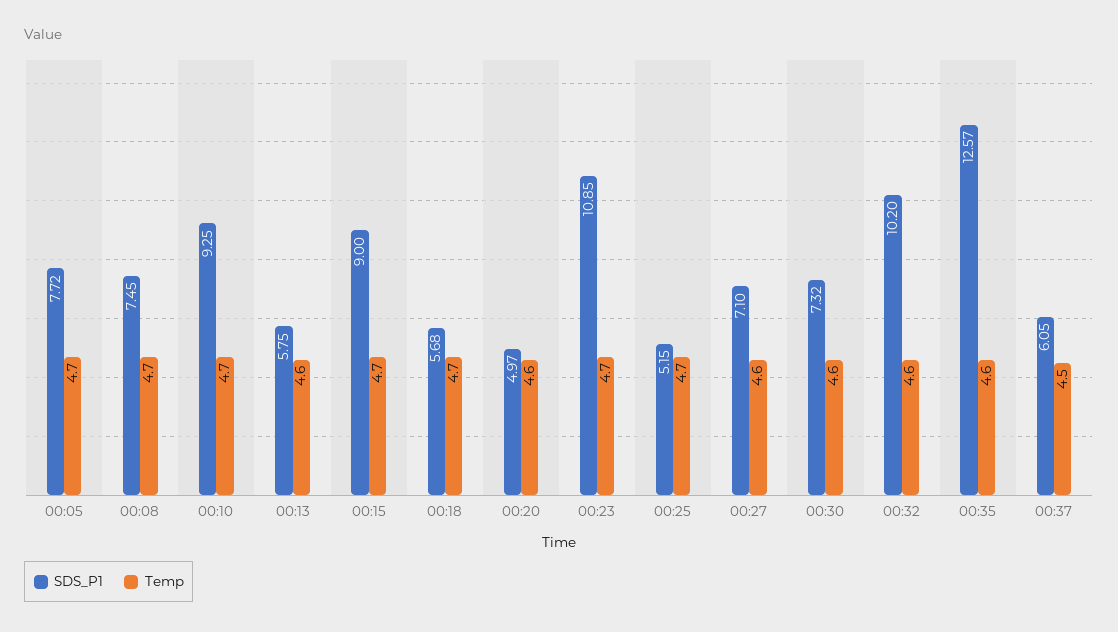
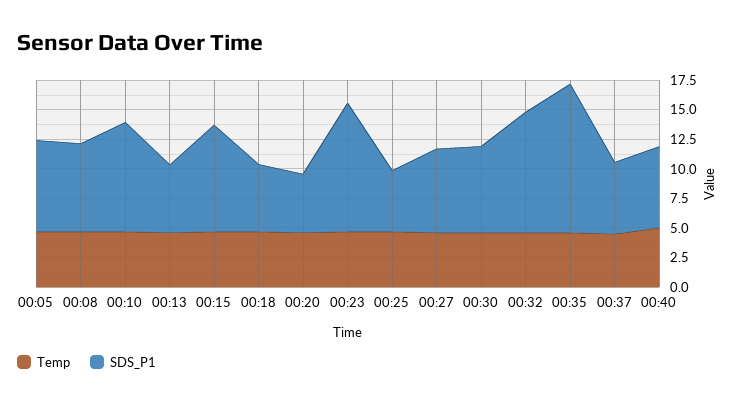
Temp, 00:40: none -> 5
SDS_P1, 00:40: none -> 7.5

